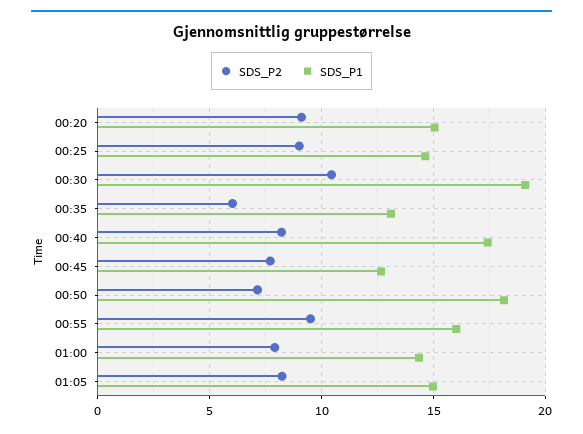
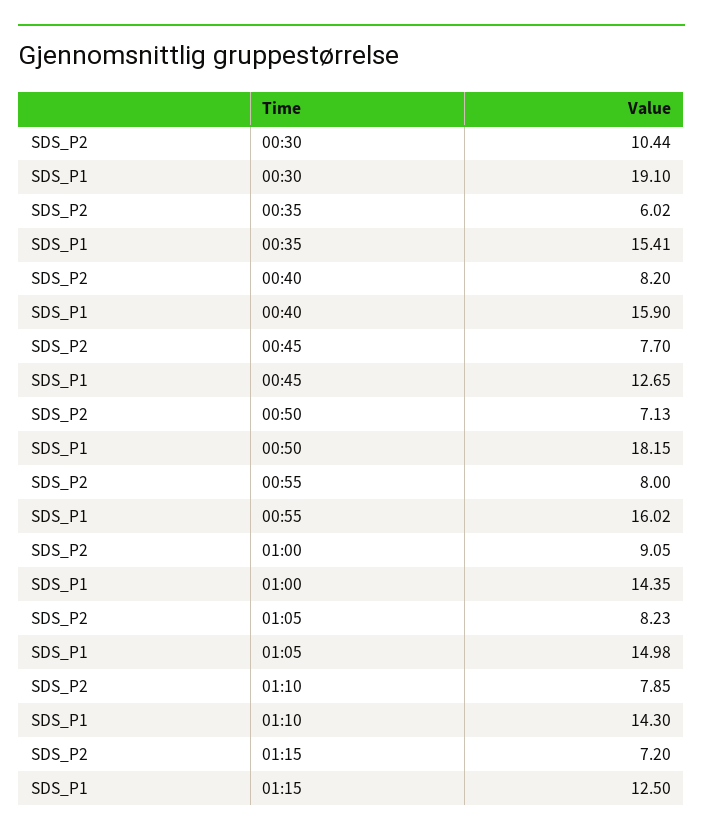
SDS_P2, 00:20: 9 -> none
SDS_P1, 00:20: 15 -> none
SDS_P2, 00:25: 9 -> none
SDS_P1, 00:25: 14.5 -> none
SDS_P1, 00:35: 13 -> 15.41
SDS_P1, 00:40: 17.5 -> 15.9
SDS_P2, 00:55: 9.5 -> 8
SDS_P2, 01:00: 8 -> 9.05
SDS_P2, 01:10: none -> 7.85
SDS_P1, 01:10: none -> 14.3
SDS_P2, 01:15: none -> 7.2
SDS_P1, 01:15: none -> 12.5

